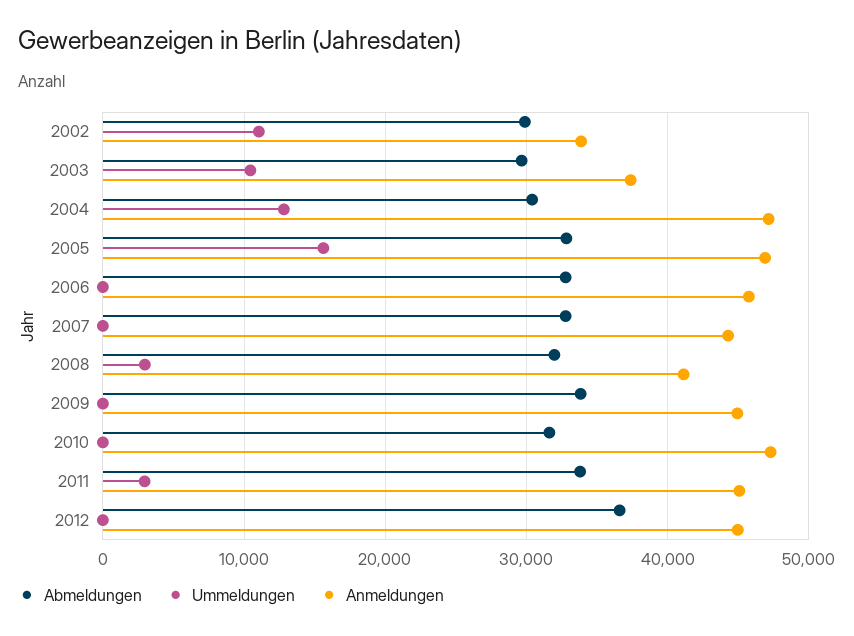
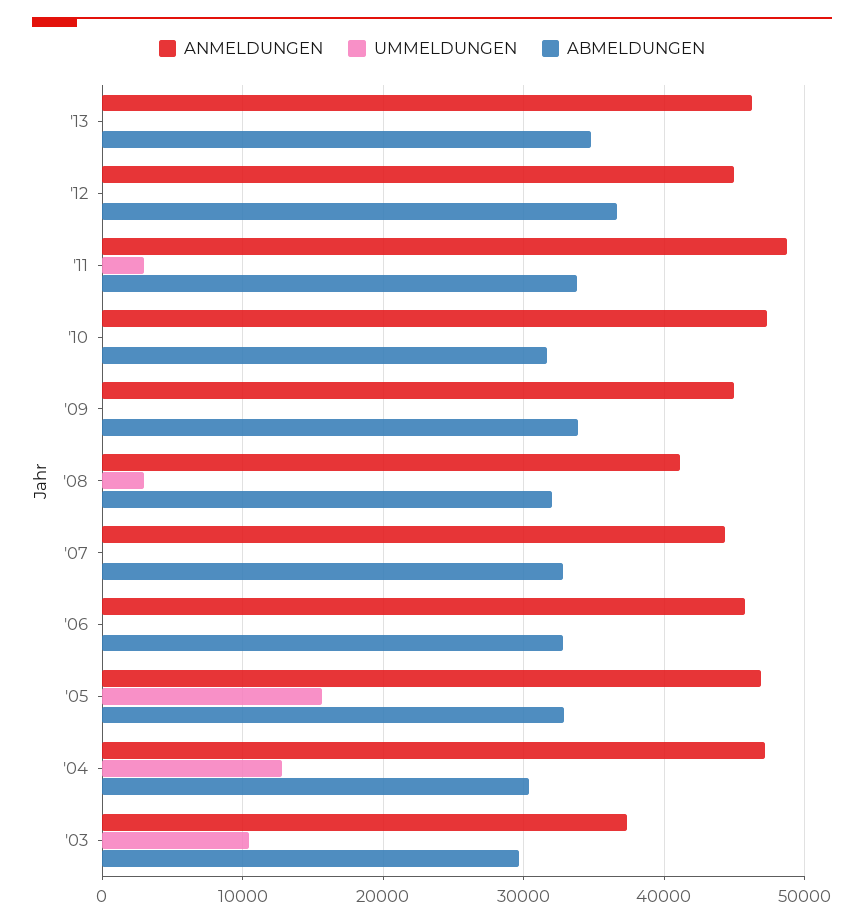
Abmeldungen, 2002: 30000 -> none
Ummeldungen, 2002: 11000 -> none
Anmeldungen, 2002: 34000 -> none
Anmeldungen, 2011: 45000 -> 49000
Anmeldungen, '13: none -> 46000
Ummeldungen, '13: none -> 0
Abmeldungen, '13: none -> 35000

